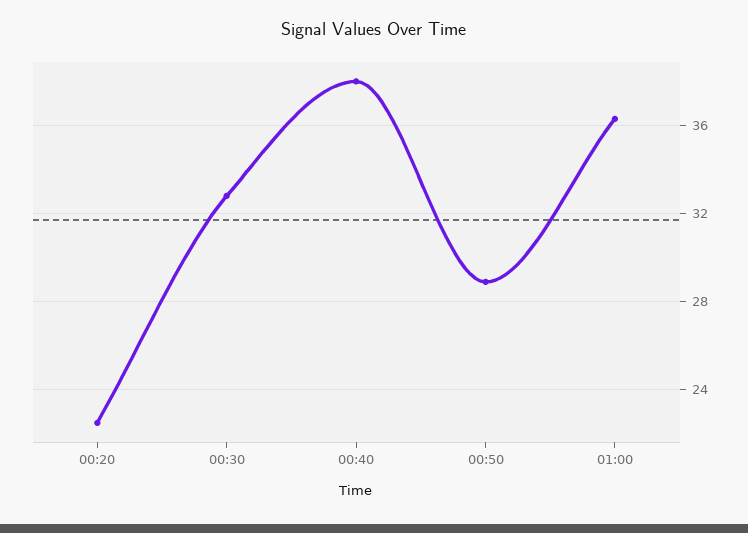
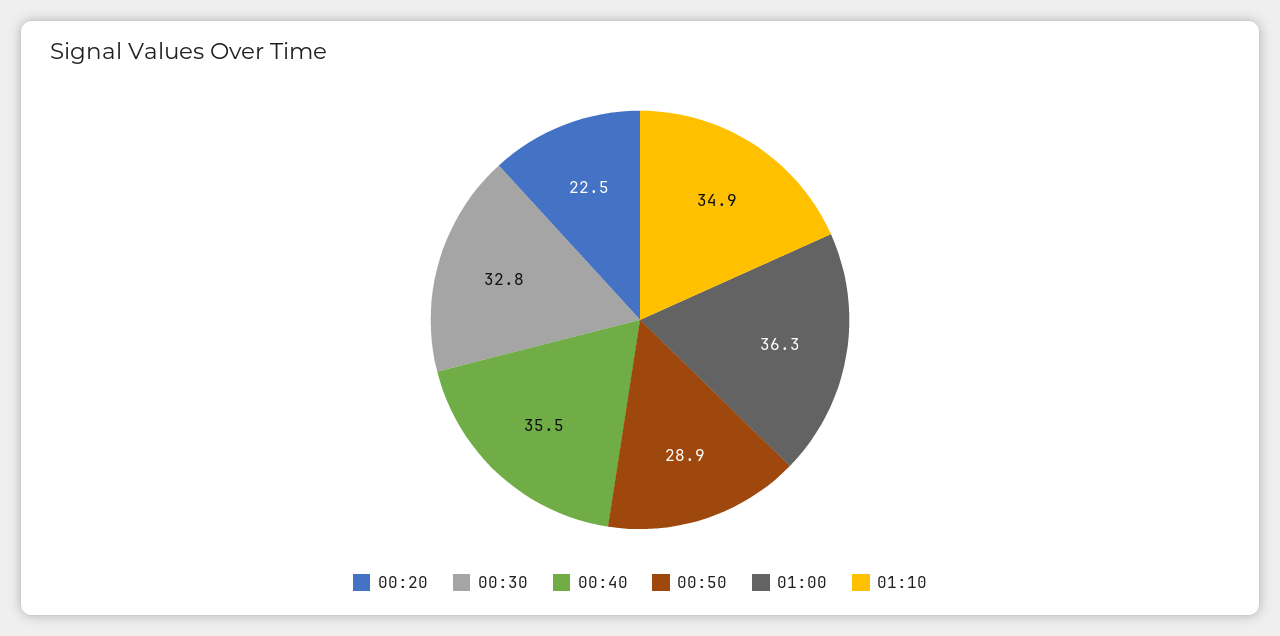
00:40: 38 -> 35.5
01:10: none -> 34.9

